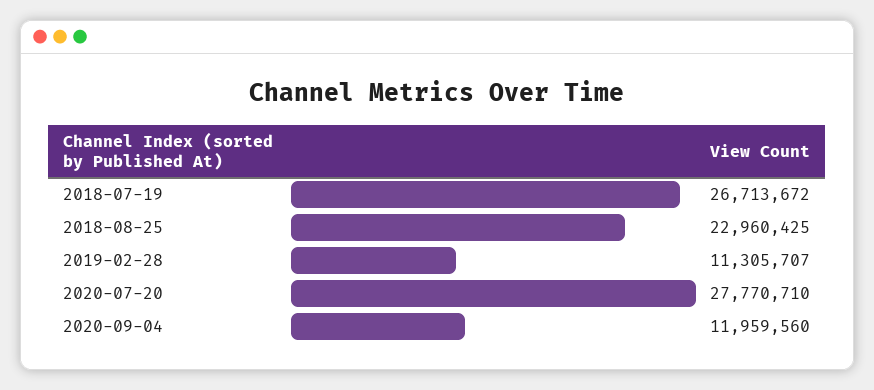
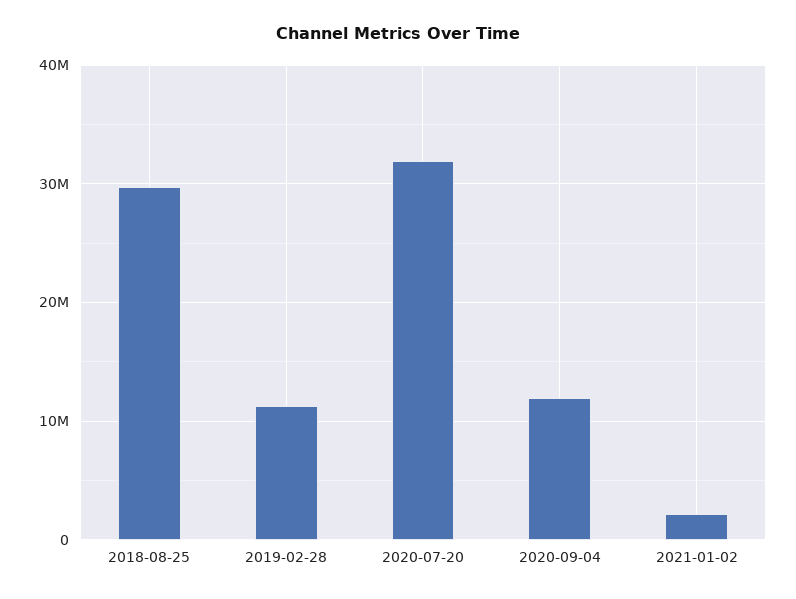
2018-07-19: 26713672 -> none
2018-08-25: 22960425 -> 30000000
2020-07-20: 27770710 -> 32000000
2021-01-02: none -> 2000000

